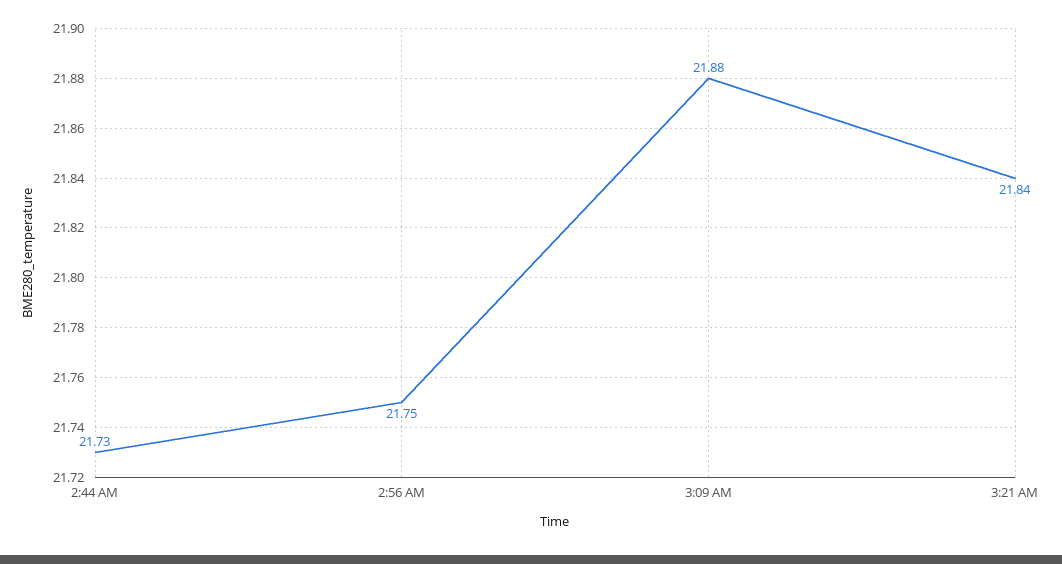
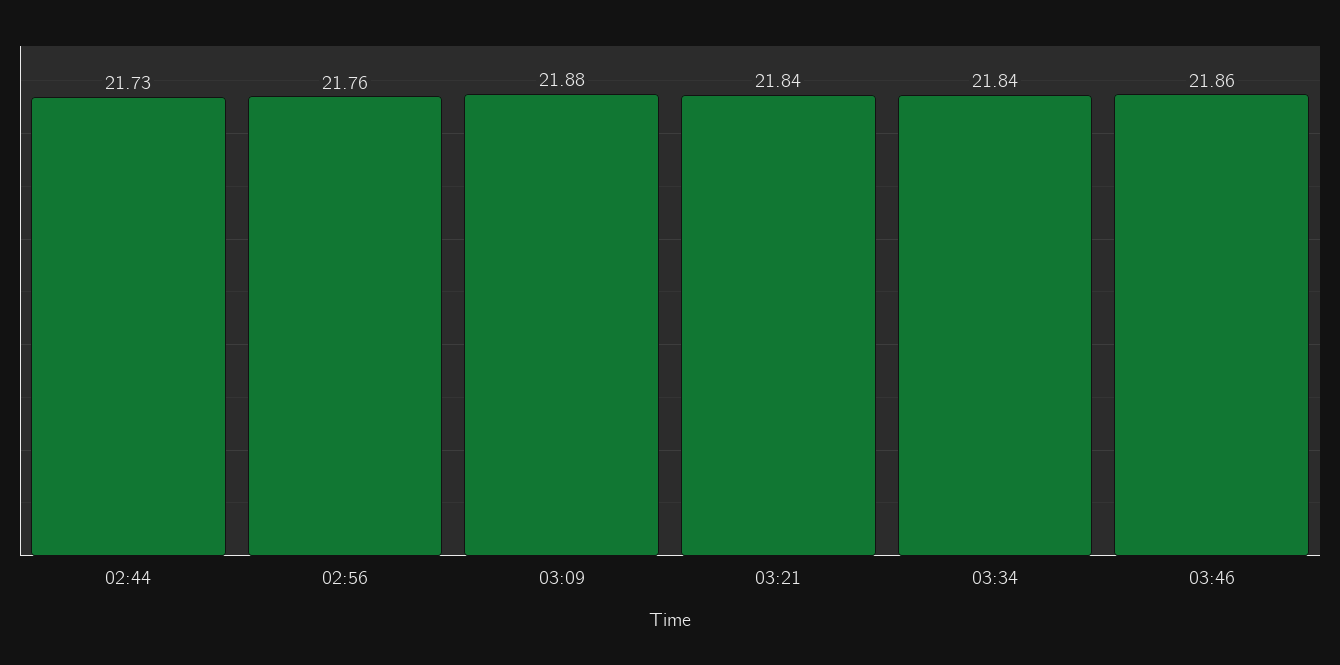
2:56 AM: 21.75 -> 21.76
03:34: none -> 21.84
03:46: none -> 21.86

